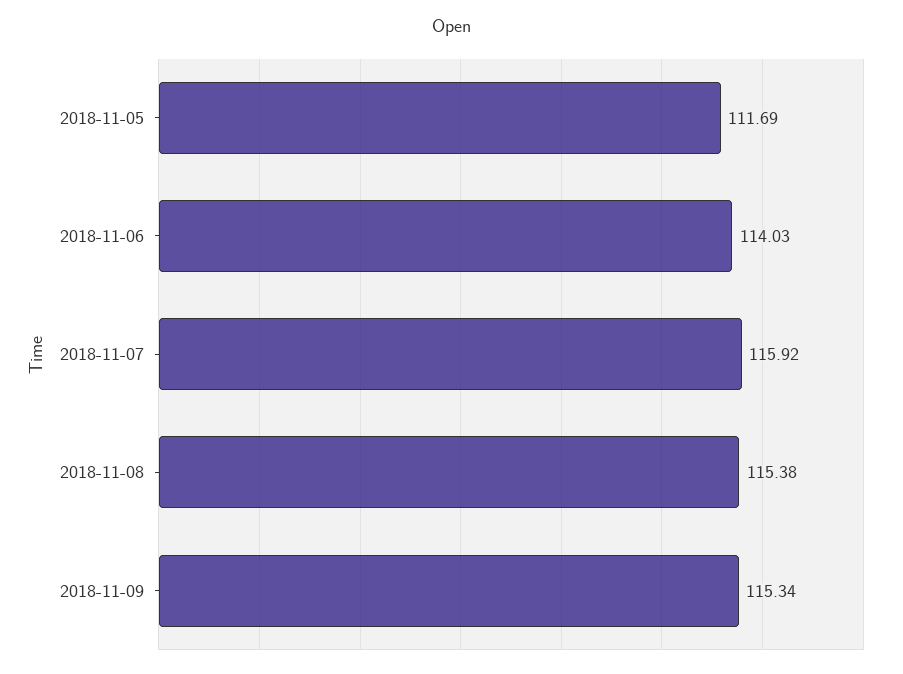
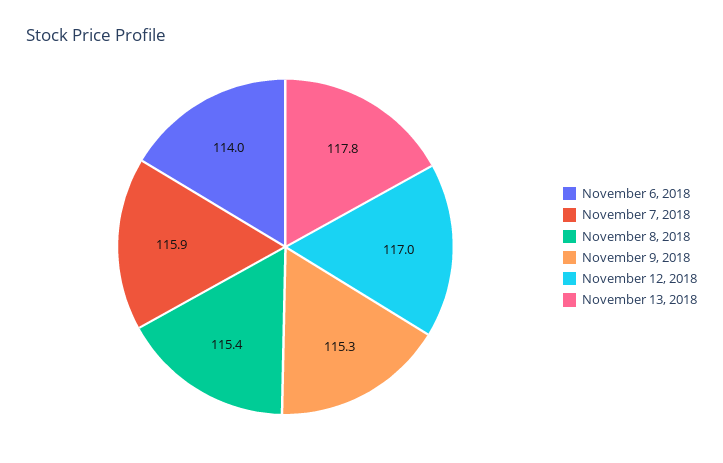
2018-11-05: 111.69 -> none
November 12, 2018: none -> 117
November 13, 2018: none -> 117.8

